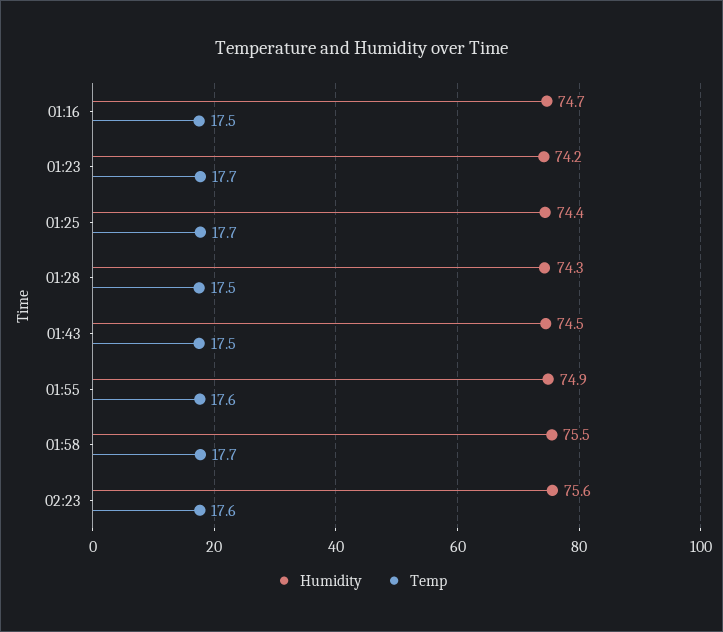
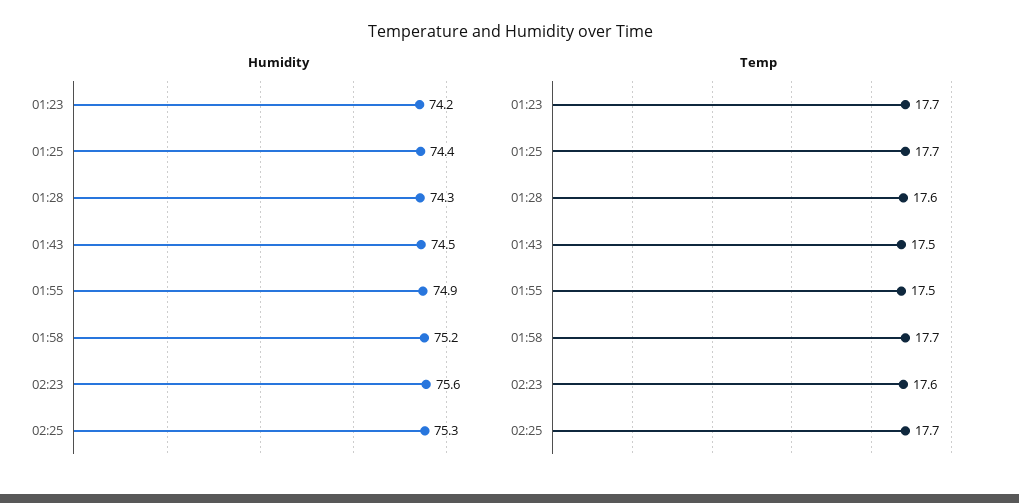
Humidity, 01:16: 74.7 -> none
Temp, 01:16: 17.5 -> none
Temp, 01:28: 17.5 -> 17.6
Temp, 01:55: 17.6 -> 17.5
Humidity, 01:58: 75.5 -> 75.2
Humidity, 02:25: none -> 75.3
Temp, 02:25: none -> 17.7

